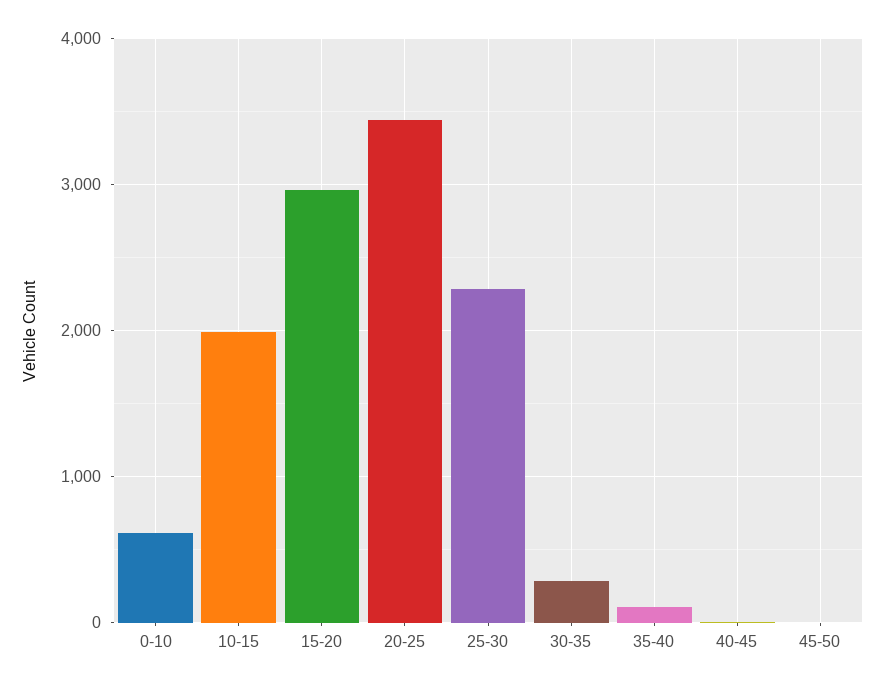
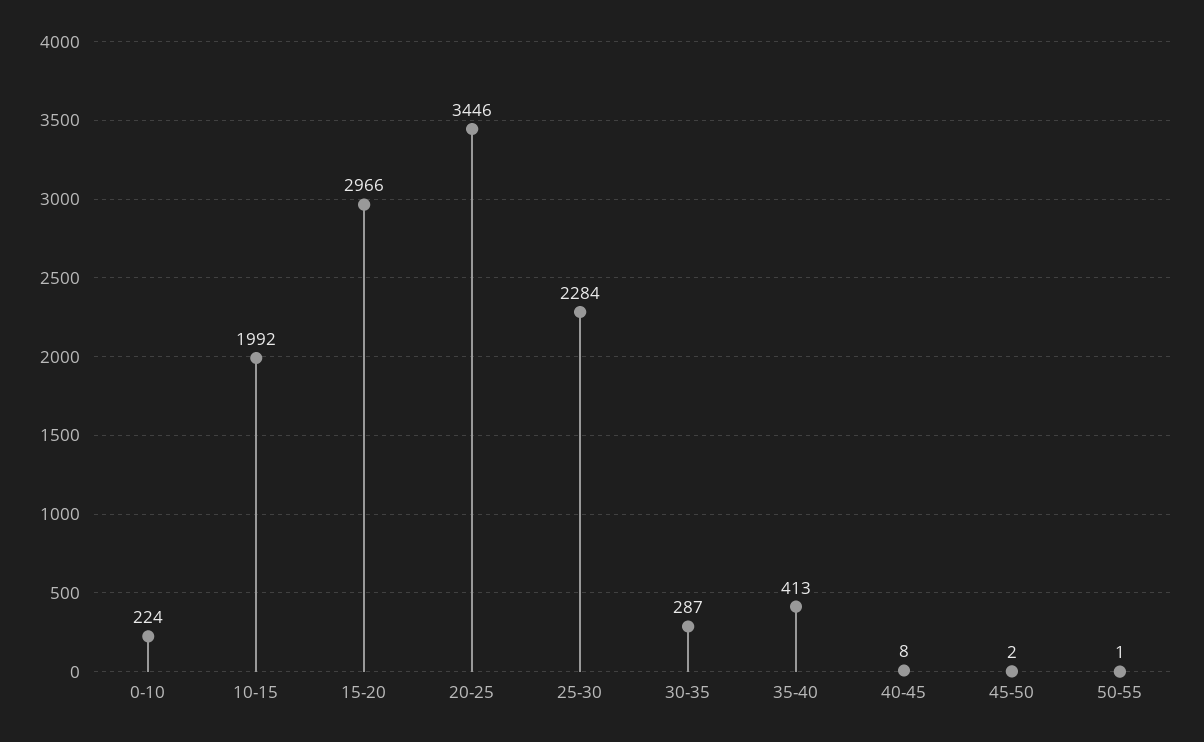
0-10: 600 -> 224
35-40: 100 -> 413
50-55: none -> 1

